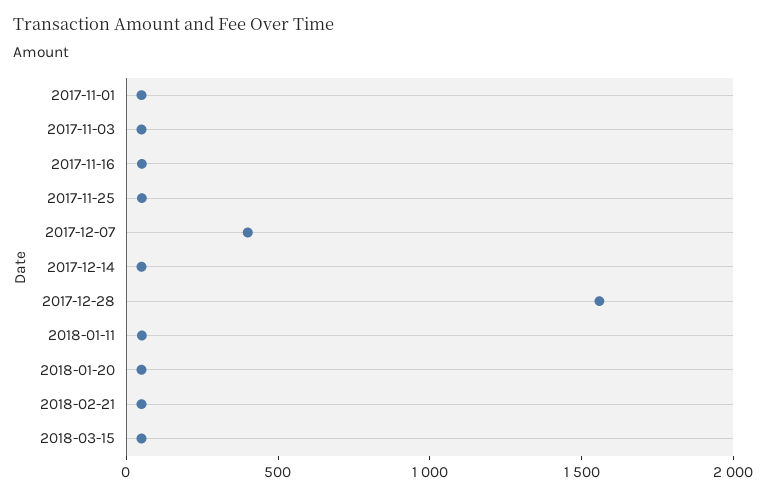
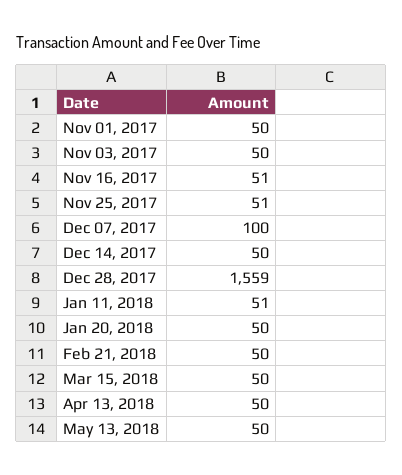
2017-12-07: 400 -> 100
Apr 13, 2018: none -> 50
May 13, 2018: none -> 50

